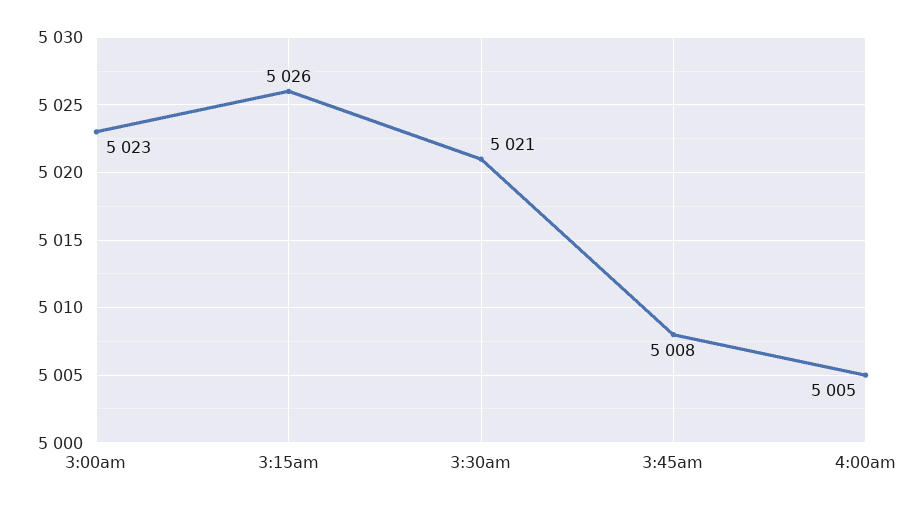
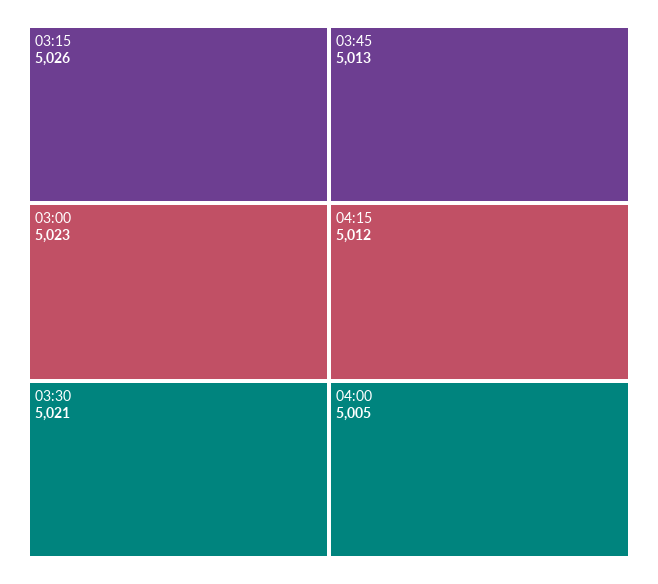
3:45am: 5008 -> 5013
04:15: none -> 5012

